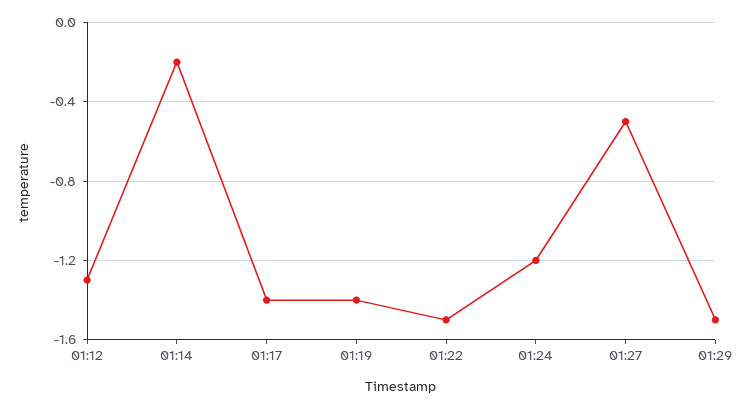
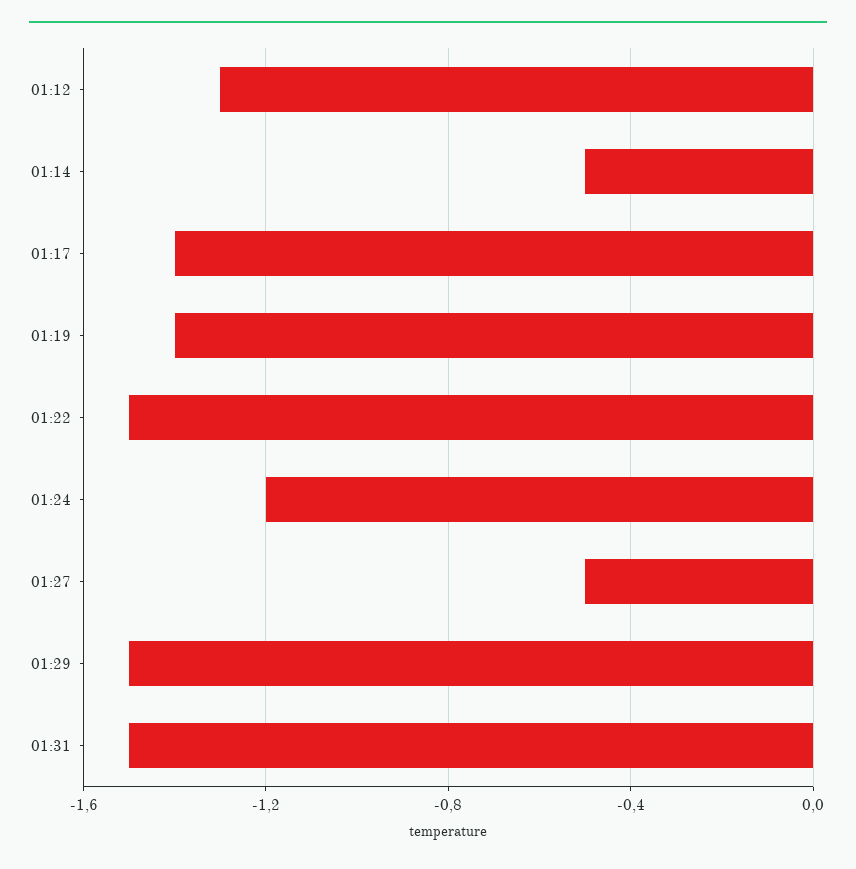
01:14: -0.2 -> -0.5
01:31: none -> -1.5

